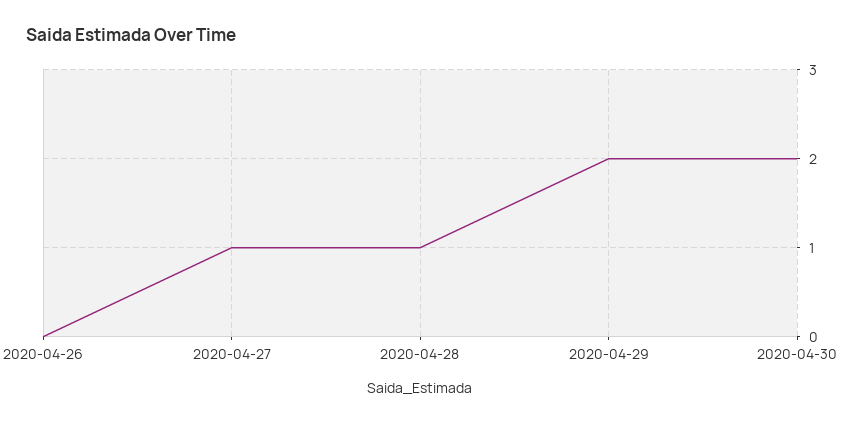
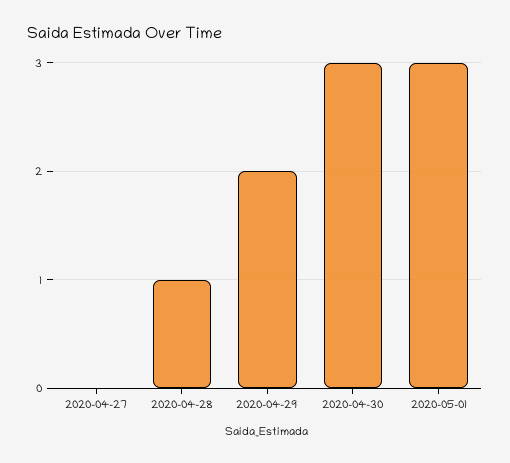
2020-04-26: 0 -> none
2020-04-27: 1 -> 0
2020-04-30: 2 -> 3
2020-05-01: none -> 3

